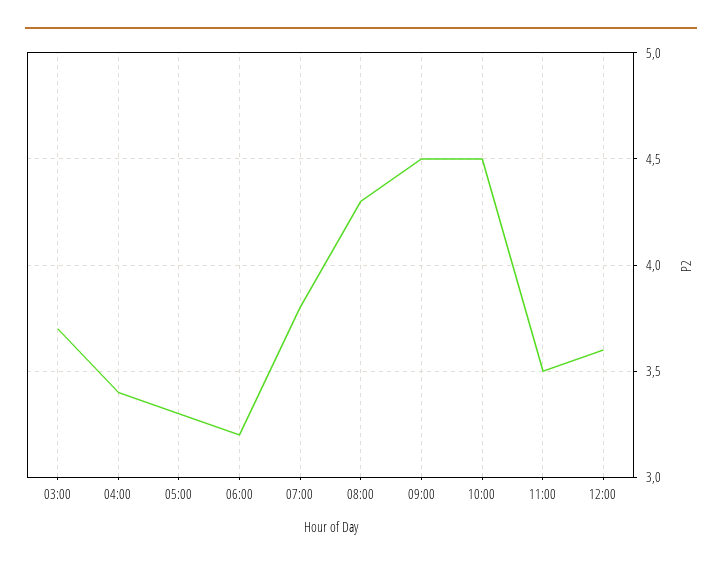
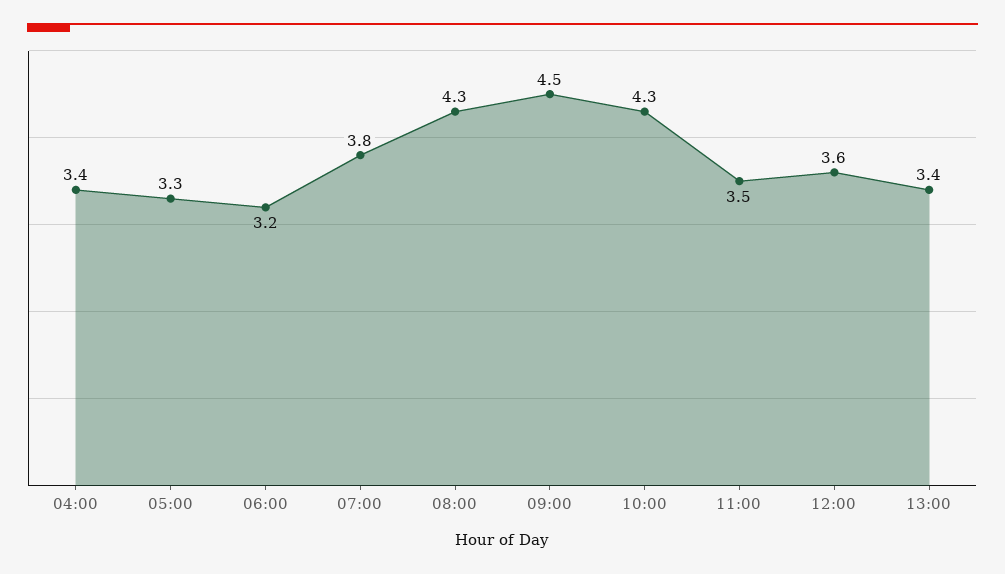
03:00: 3.7 -> none
10:00: 4.5 -> 4.3
13:00: none -> 3.4

